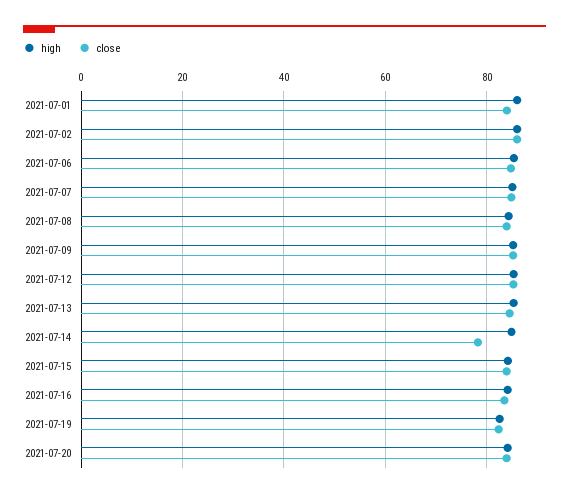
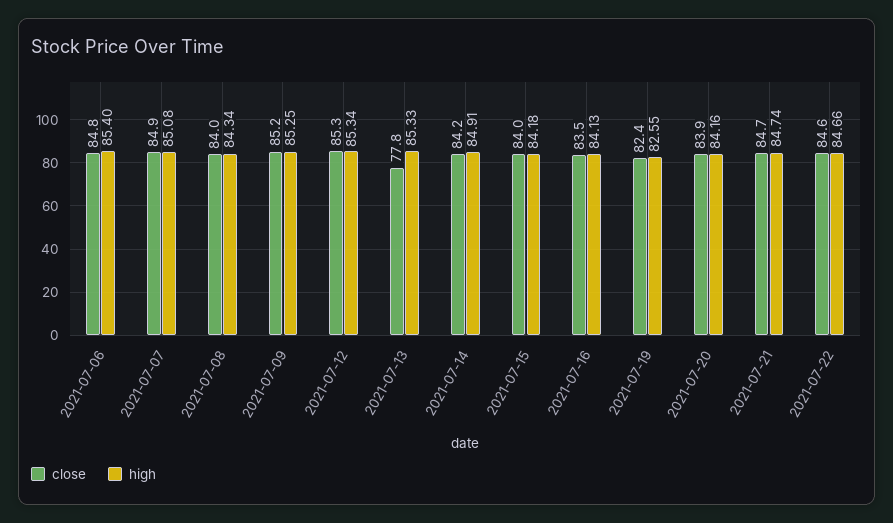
high, 2021-07-01: 86 -> none
close, 2021-07-01: 84 -> none
high, 2021-07-02: 86 -> none
close, 2021-07-02: 86 -> none
close, 2021-07-13: 84 -> 77.8
close, 2021-07-14: 78 -> 84.2
close, 2021-07-21: none -> 84.7
high, 2021-07-21: none -> 84.74
close, 2021-07-22: none -> 84.6
high, 2021-07-22: none -> 84.66

